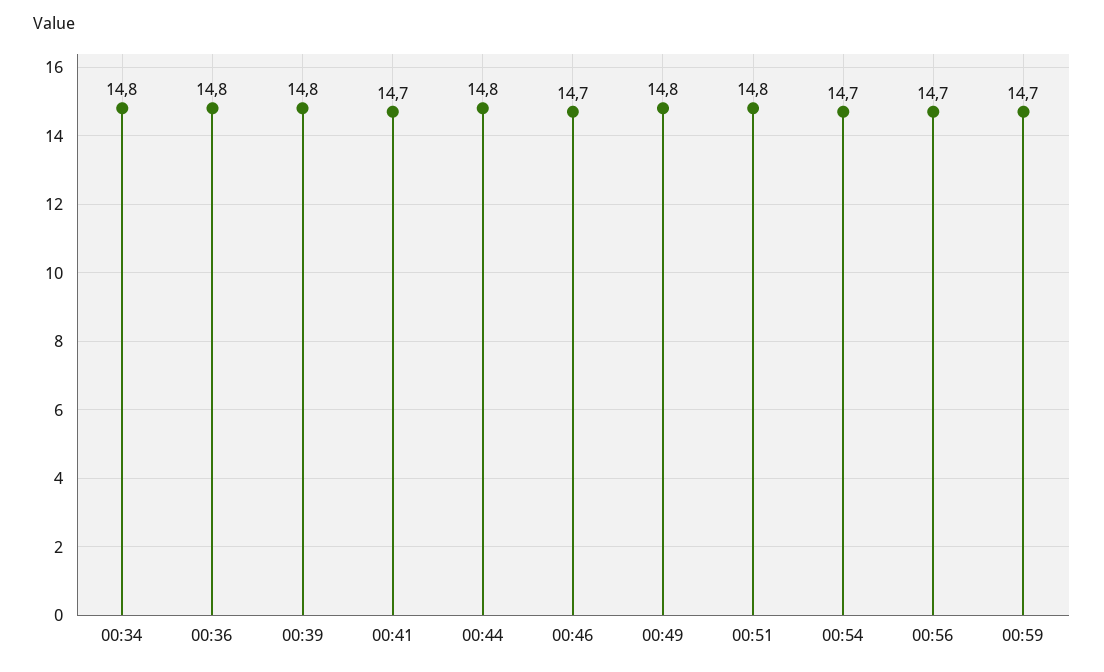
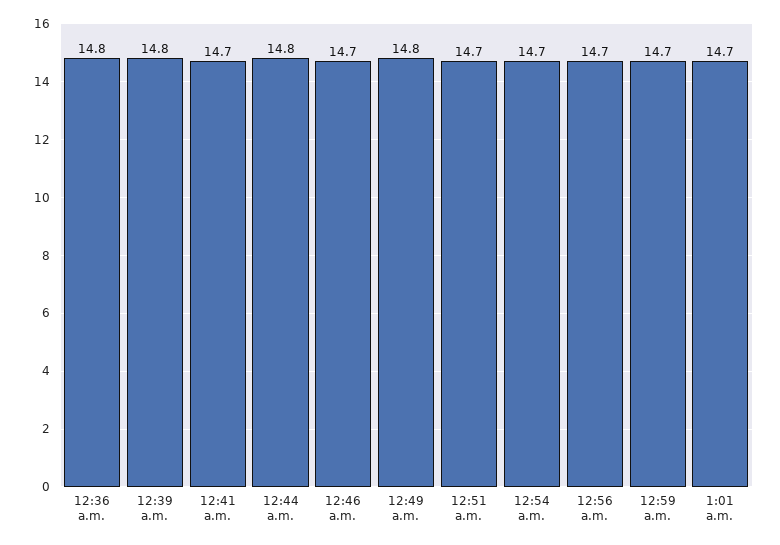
00:34: 14.8 -> none
00:51: 14.8 -> 14.7
1:01 a.m.: none -> 14.7

